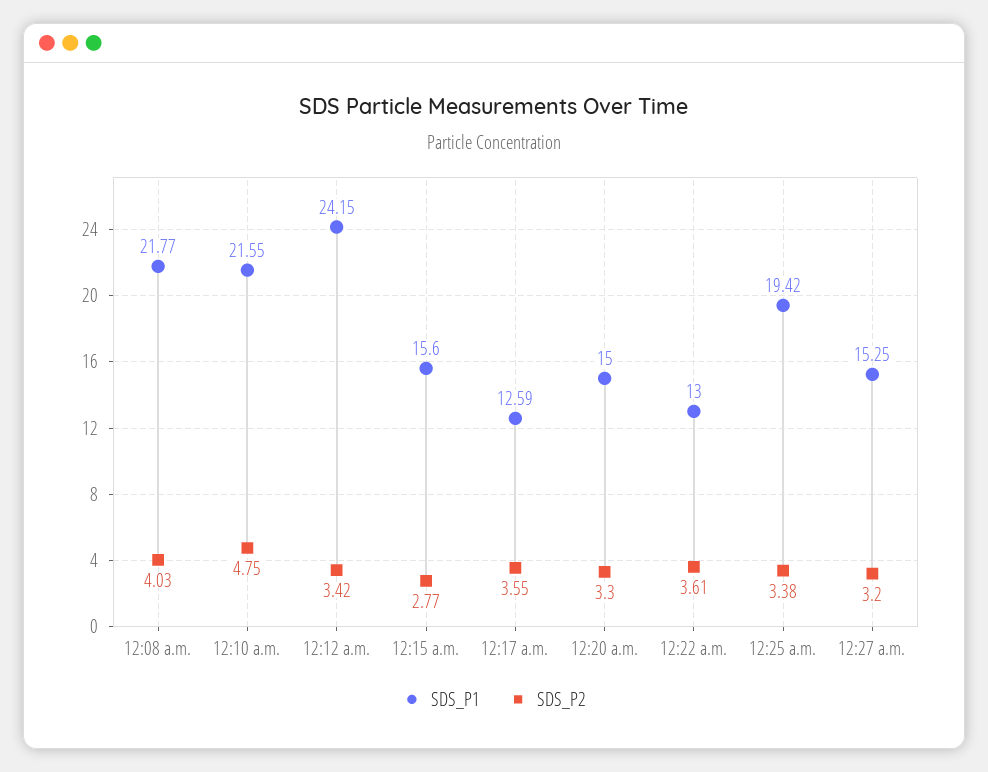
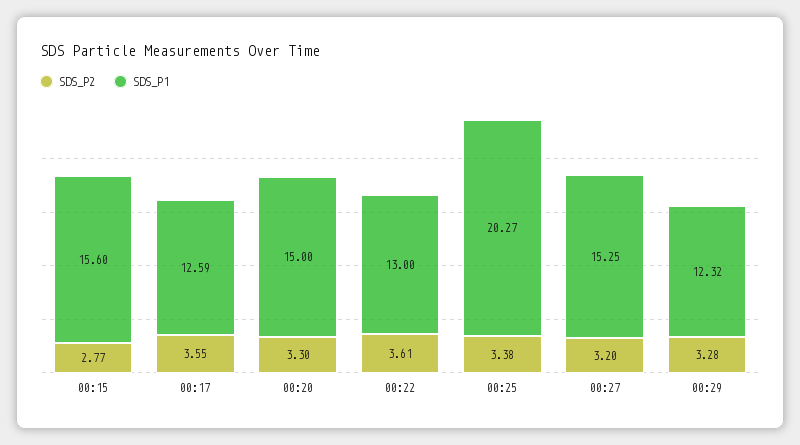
SDS_P1, 12:08 a.m.: 21.77 -> none
SDS_P2, 12:08 a.m.: 4.03 -> none
SDS_P1, 12:10 a.m.: 21.55 -> none
SDS_P2, 12:10 a.m.: 4.75 -> none
SDS_P1, 12:12 a.m.: 24.15 -> none
SDS_P2, 12:12 a.m.: 3.42 -> none
SDS_P1, 12:25 a.m.: 19.42 -> 20.27
SDS_P2, 00:29: none -> 3.28
SDS_P1, 00:29: none -> 12.32

